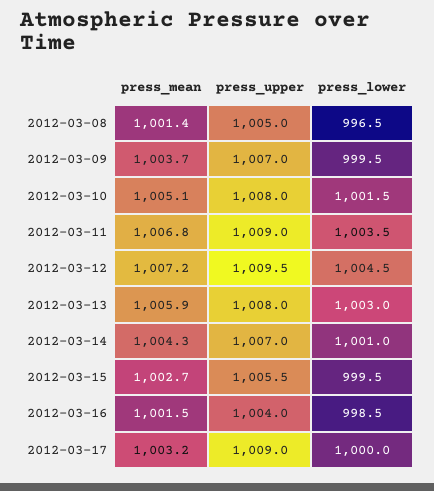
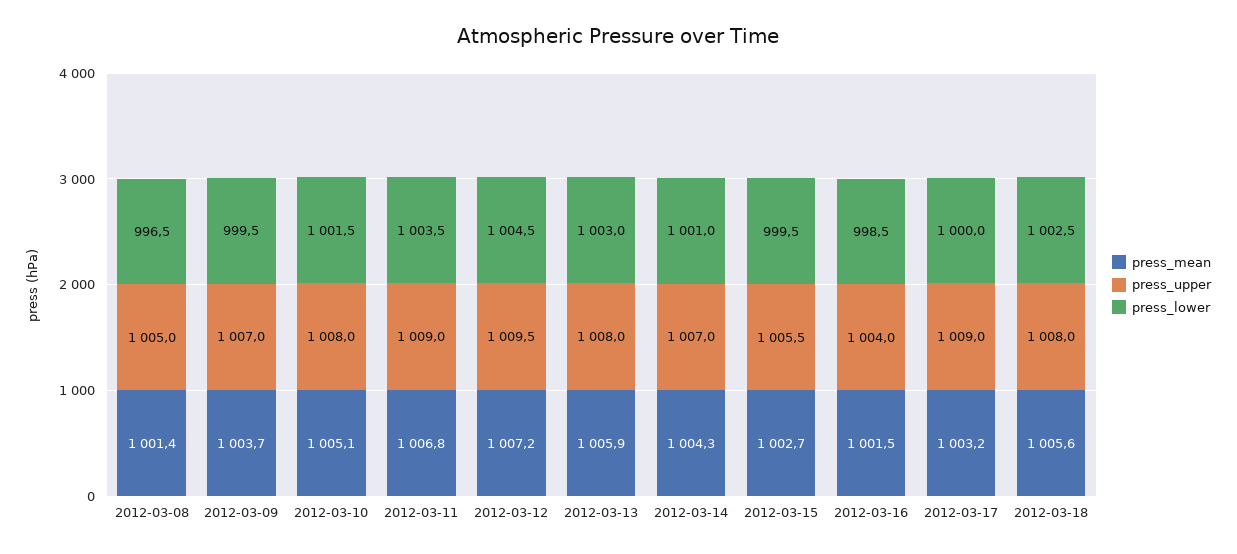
press_mean, 2012-03-18: none -> 1005.6
press_upper, 2012-03-18: none -> 1008
press_lower, 2012-03-18: none -> 1002.5

